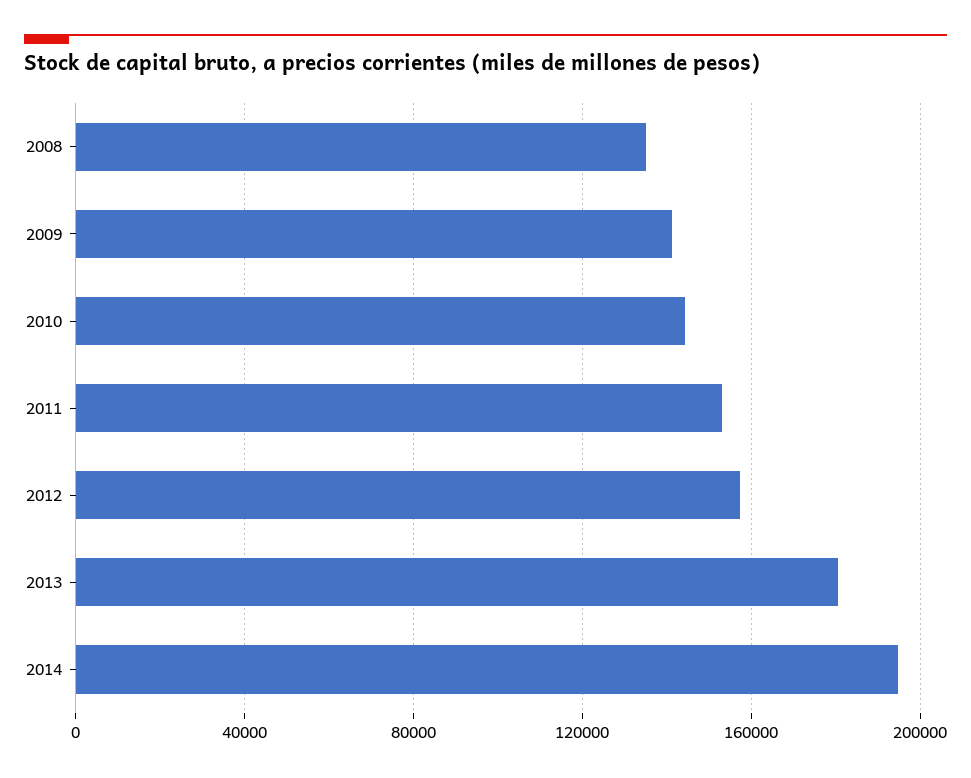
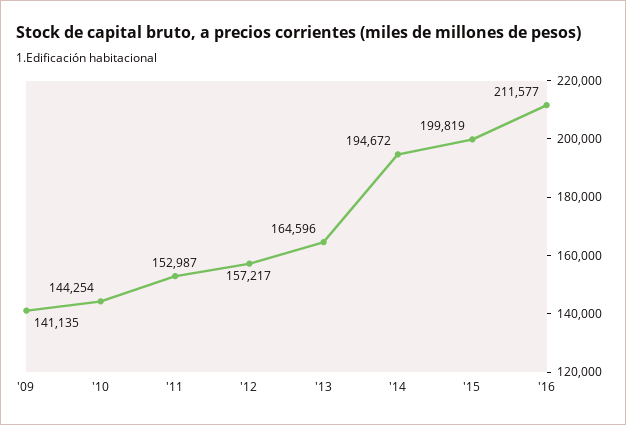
2008: 135000 -> none
2013: 180000 -> 164596
'15: none -> 199819
'16: none -> 211577

